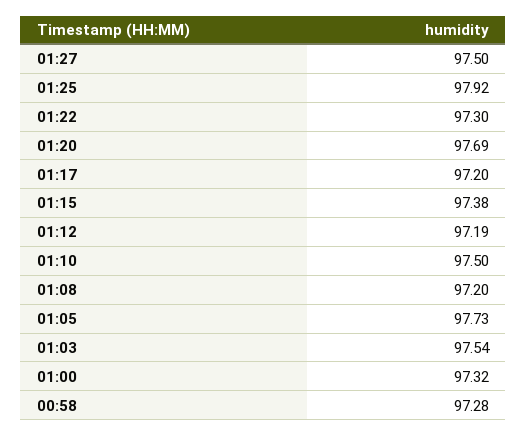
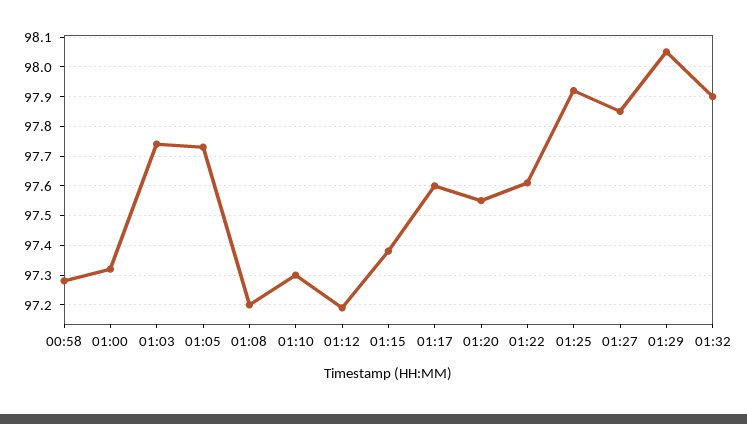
01:27: 97.5 -> 97.85
01:22: 97.3 -> 97.6
01:20: 97.69 -> 97.55
01:17: 97.2 -> 97.6
01:10: 97.5 -> 97.3
01:03: 97.54 -> 97.75
01:29: none -> 98.05
01:32: none -> 97.9

